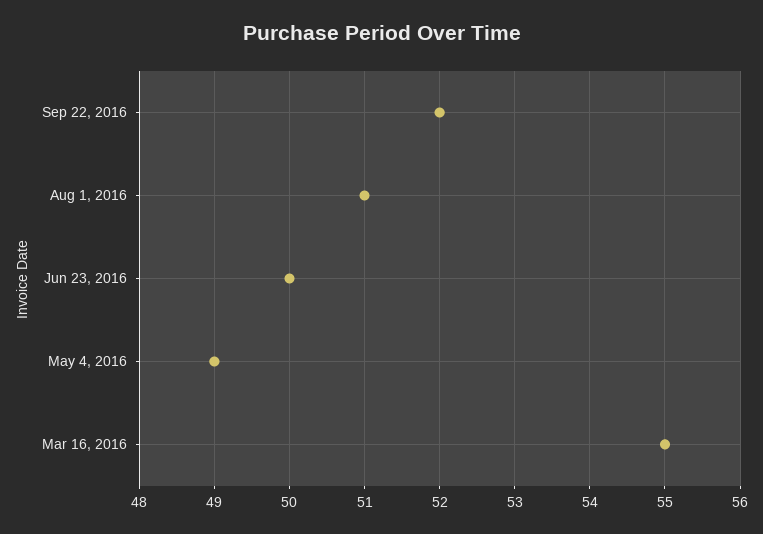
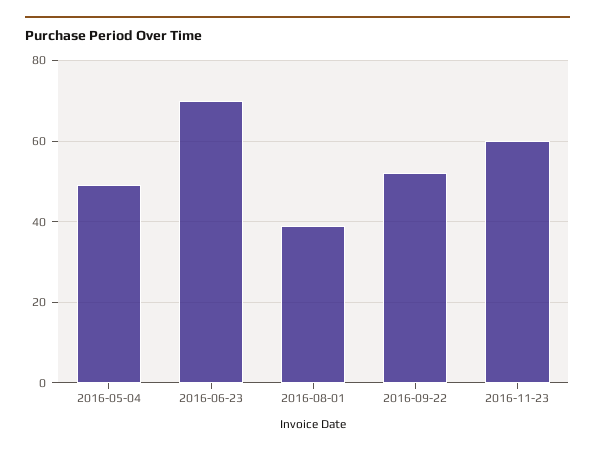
Aug 1, 2016: 51 -> 40
Jun 23, 2016: 50 -> 70
Mar 16, 2016: 55 -> none
2016-11-23: none -> 60

